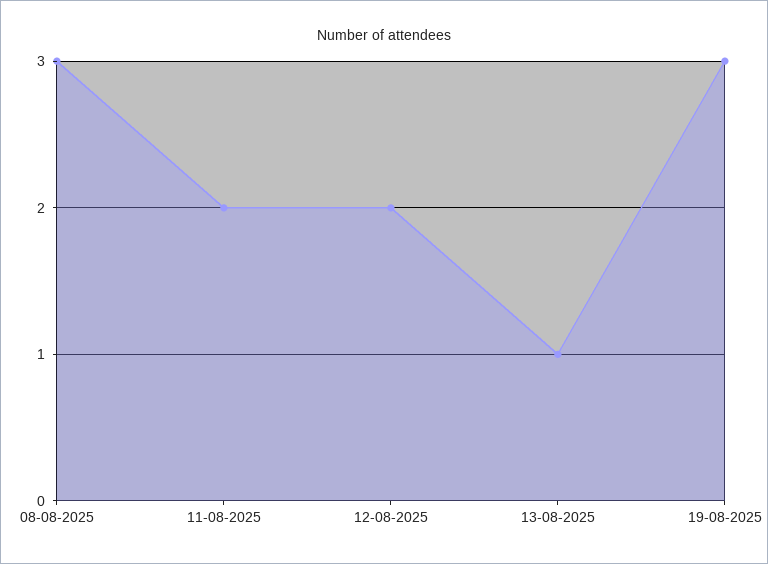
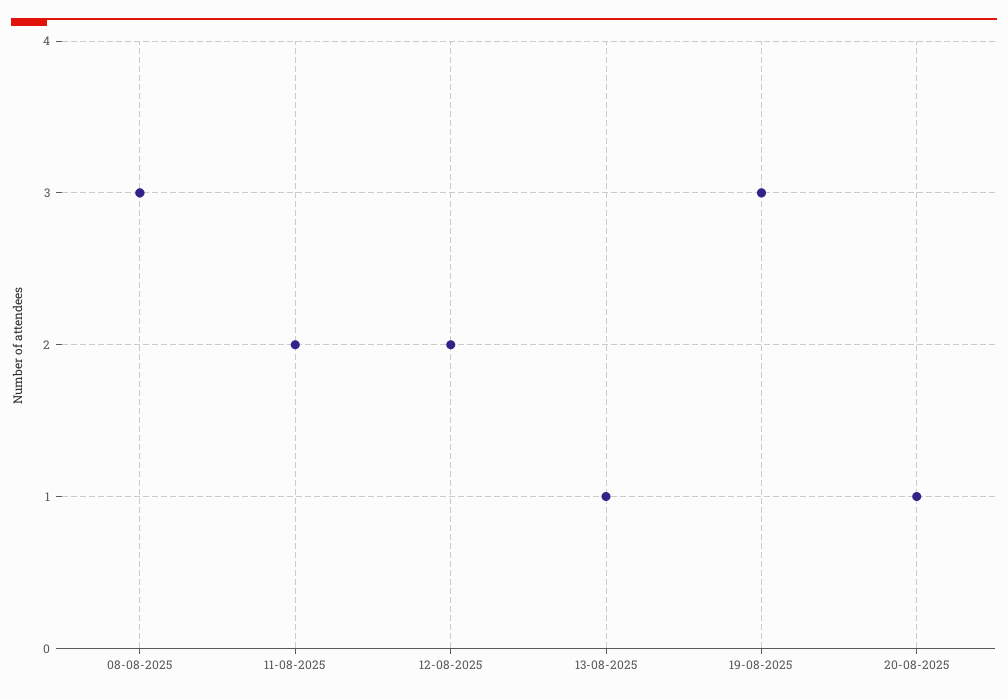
20-08-2025: none -> 1

